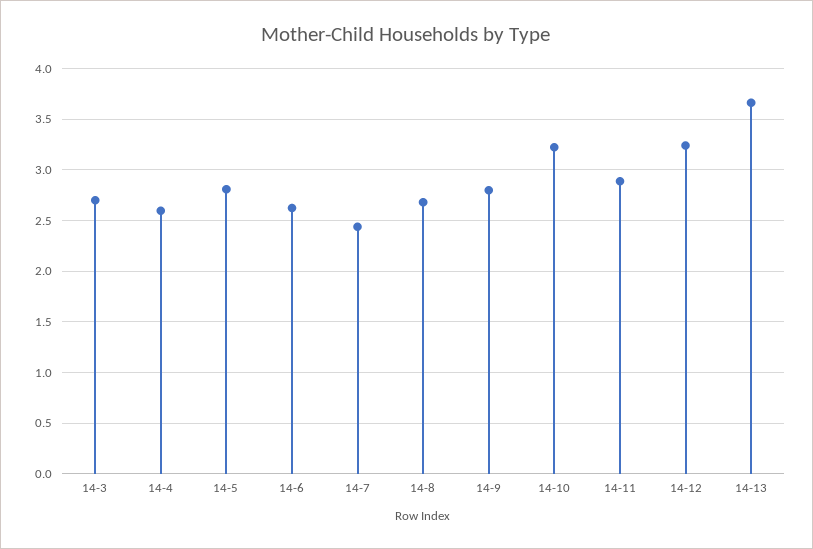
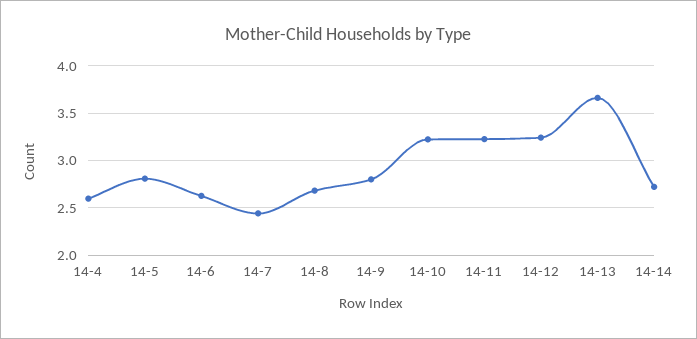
14-3: 2.7 -> none
14-11: 2.9 -> 3.2
14-14: none -> 2.7

